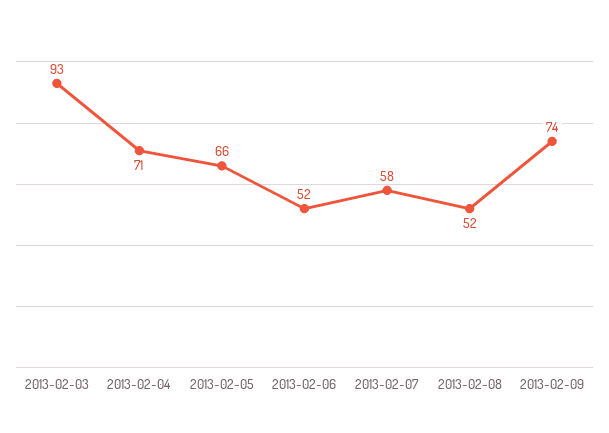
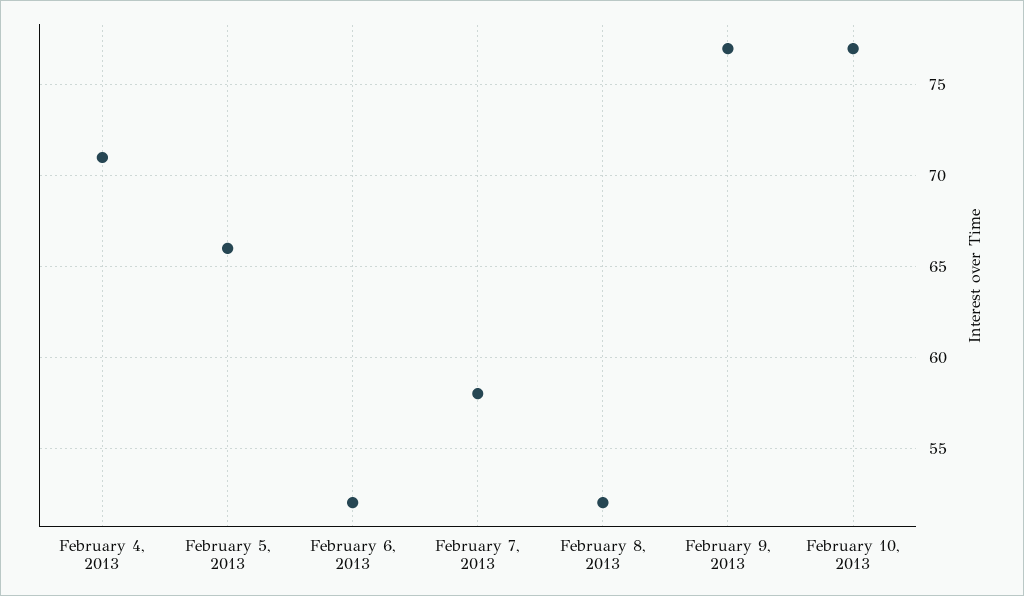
2013-02-03: 93 -> none
2013-02-09: 74 -> 77
February 10, 2013: none -> 77

